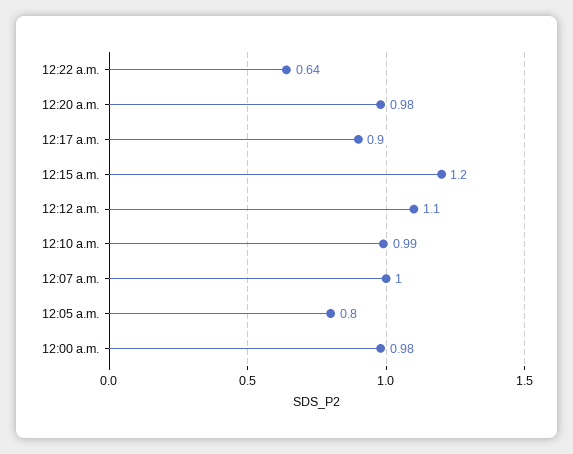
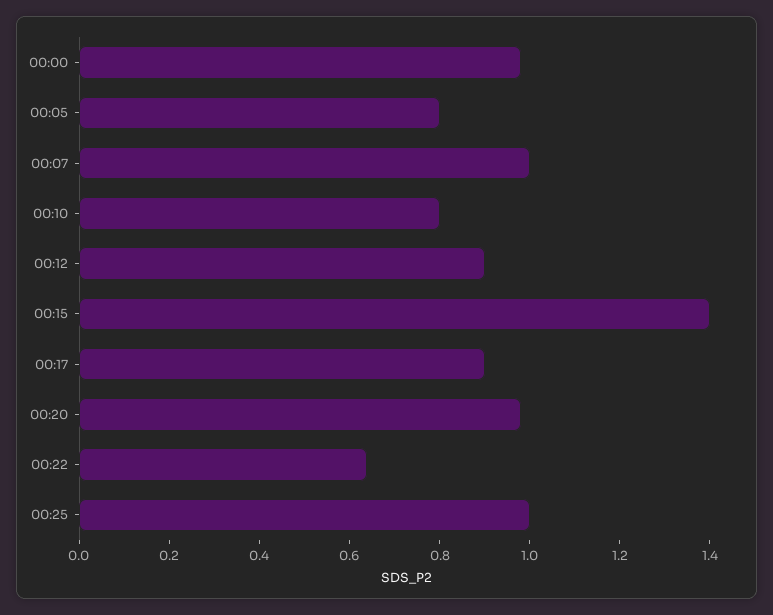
12:15 a.m.: 1.2 -> 1.4
12:12 a.m.: 1.1 -> 0.9
12:10 a.m.: 0.99 -> 0.8
00:25: none -> 1

